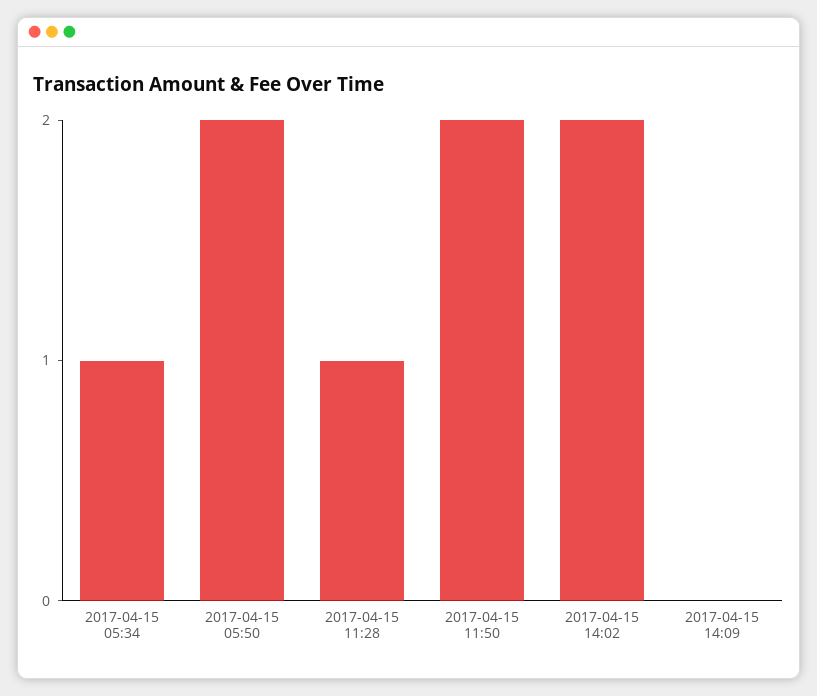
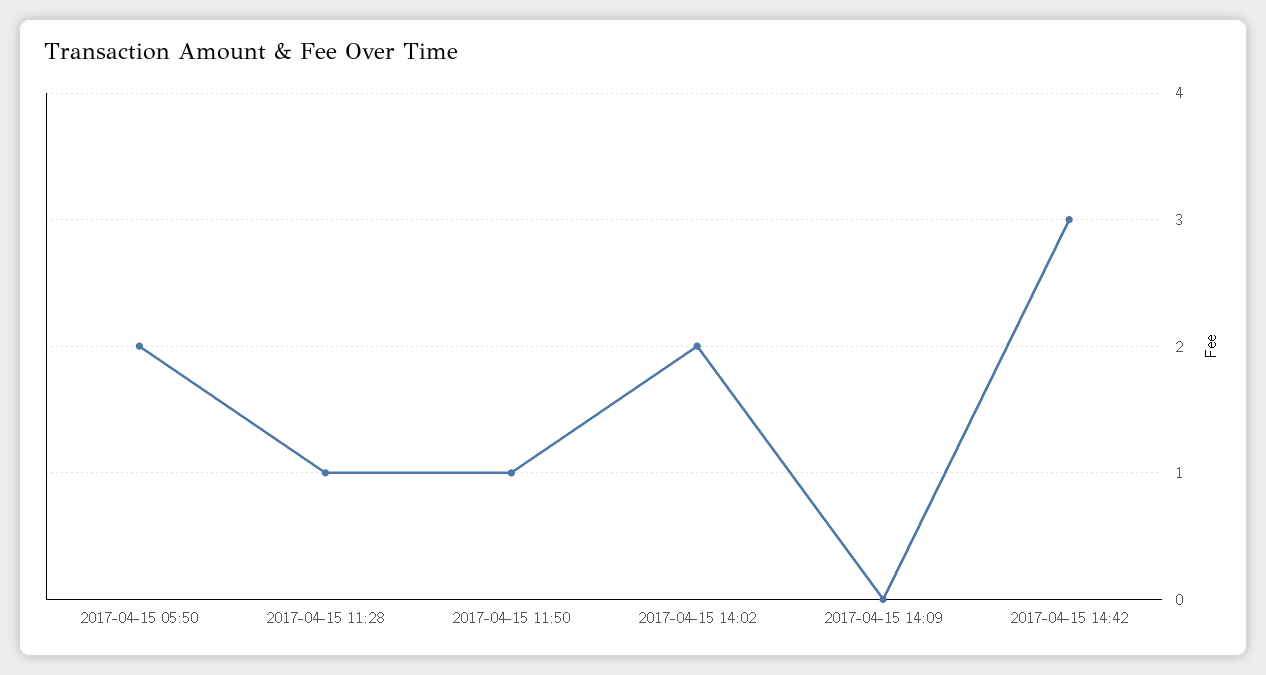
2017-04-15 05:34: 1 -> none
2017-04-15 11:50: 2 -> 1
2017-04-15 14:42: none -> 3

